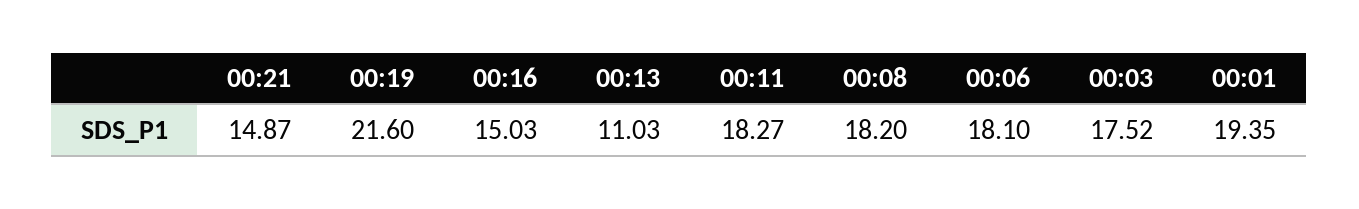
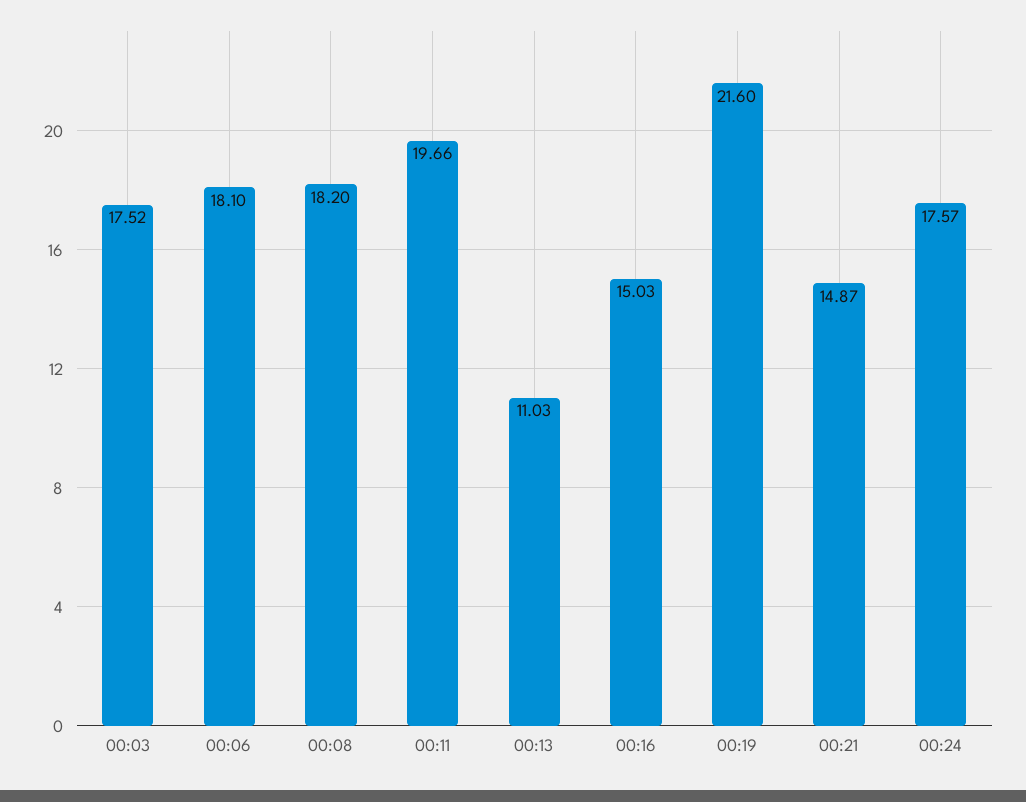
00:11: 18.27 -> 19.66
00:01: 19.35 -> none
00:24: none -> 17.57

